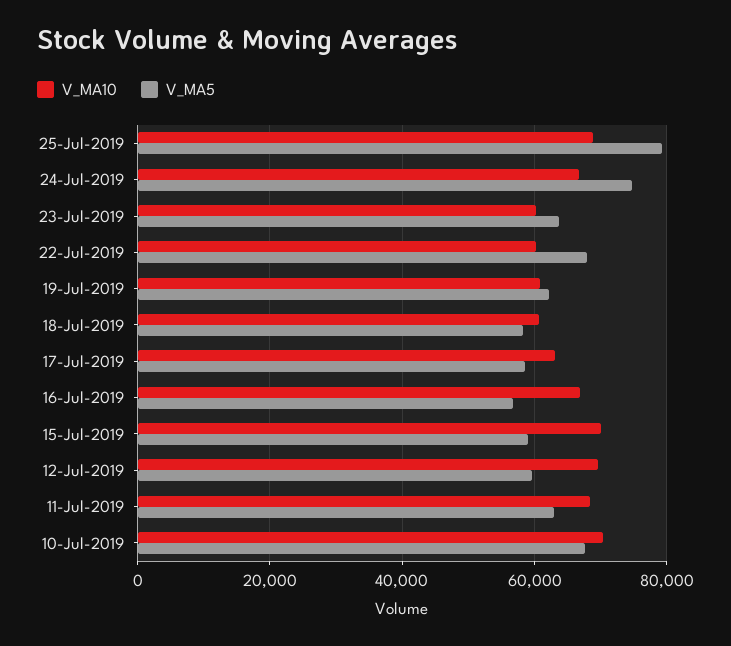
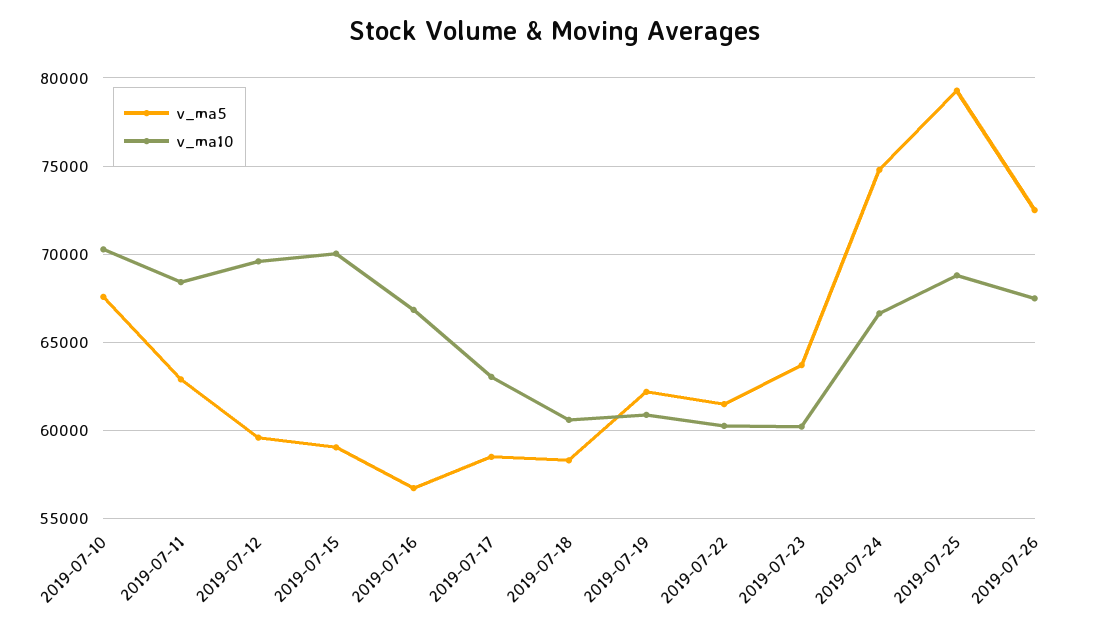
V_MA5, 22-Jul-2019: 68000 -> 61500
V_MA5, 2019-07-26: none -> 72500
V_MA10, 2019-07-26: none -> 67500

